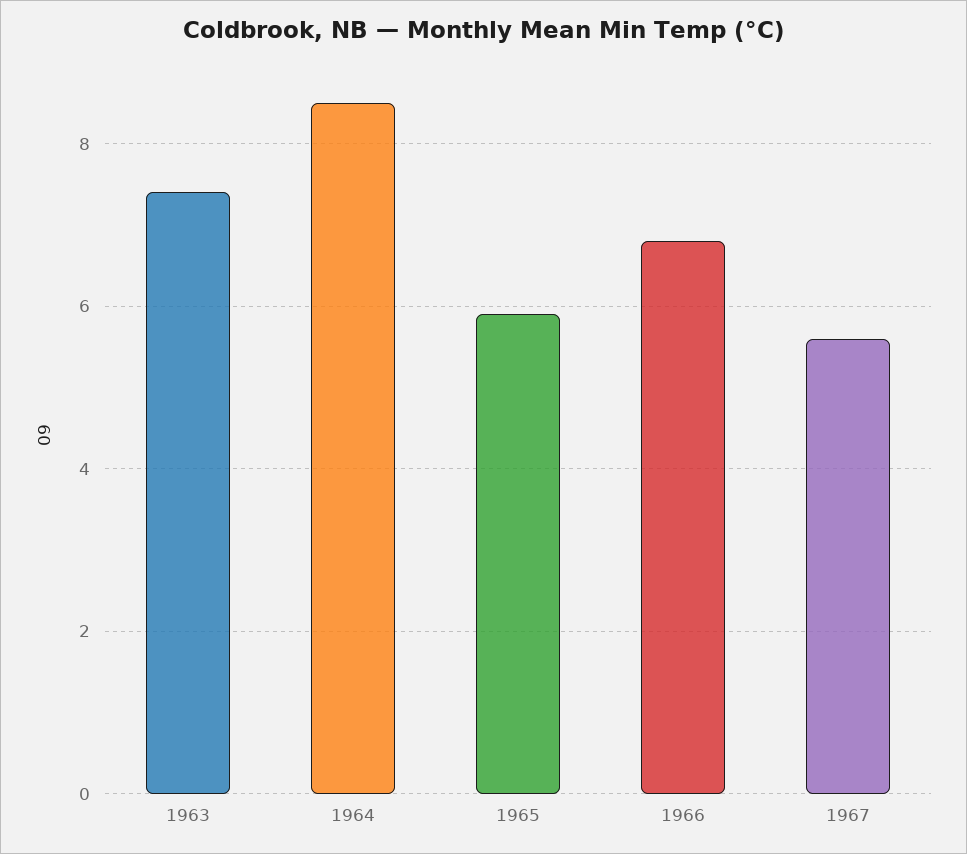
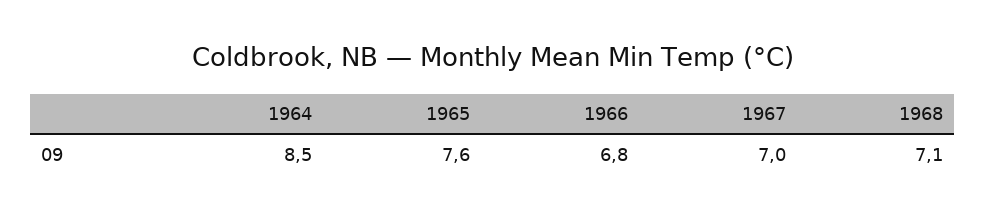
1963: 7.5 -> none
1965: 6 -> 7.6
1967: 5.5 -> 7
1968: none -> 7.1

